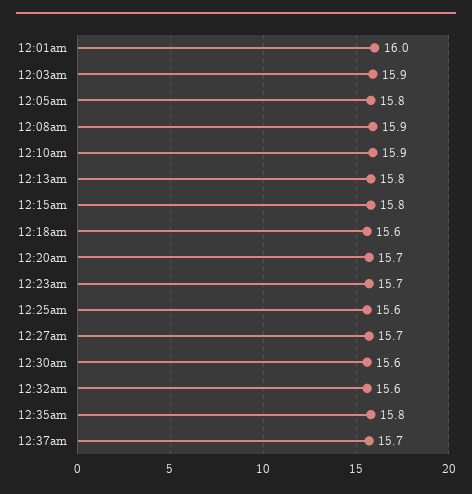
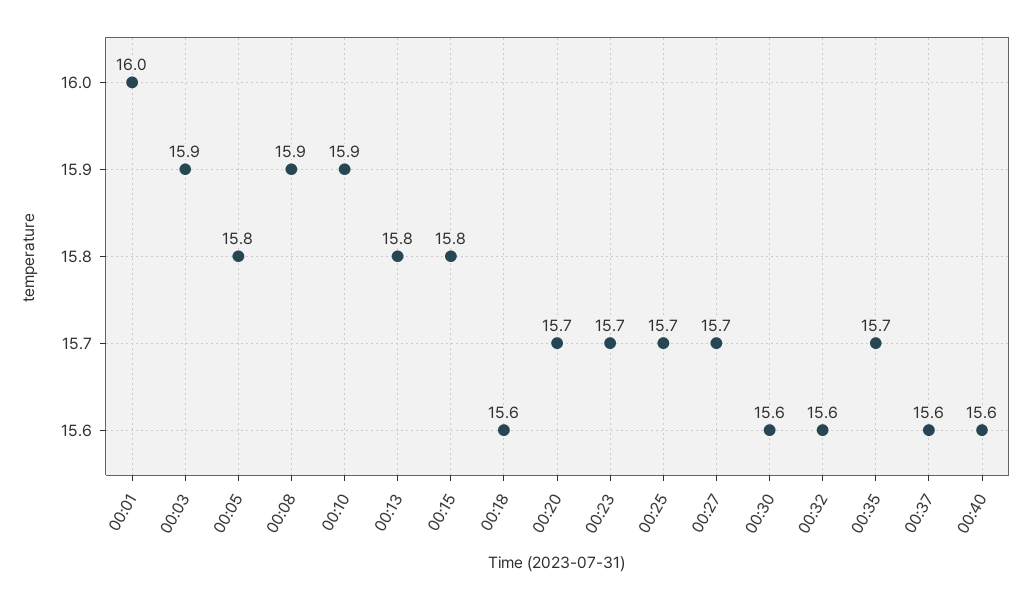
12:25am: 15.6 -> 15.7
12:35am: 15.8 -> 15.7
12:37am: 15.7 -> 15.6
00:40: none -> 15.6

